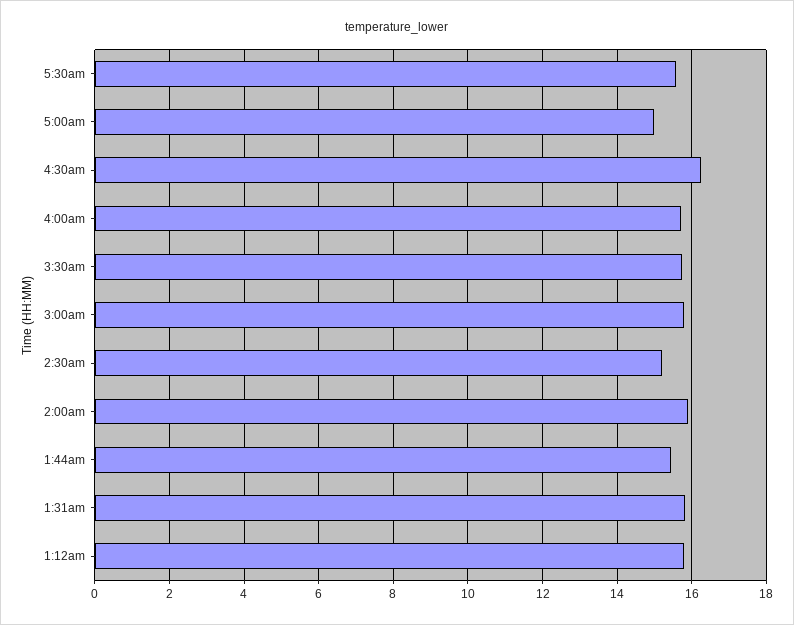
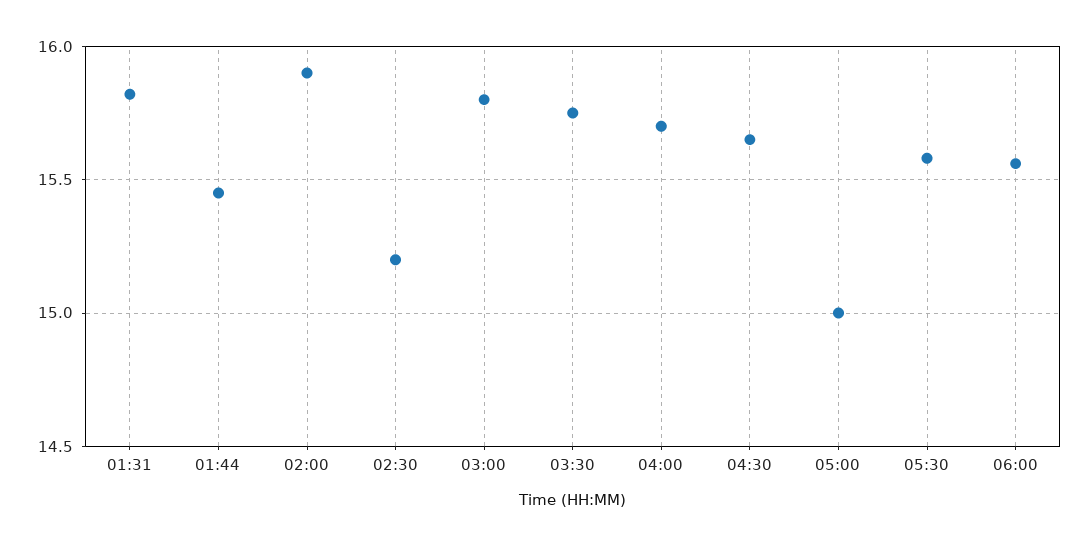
4:30am: 16.2 -> 15.65
1:12am: 15.8 -> none
06:00: none -> 15.55

